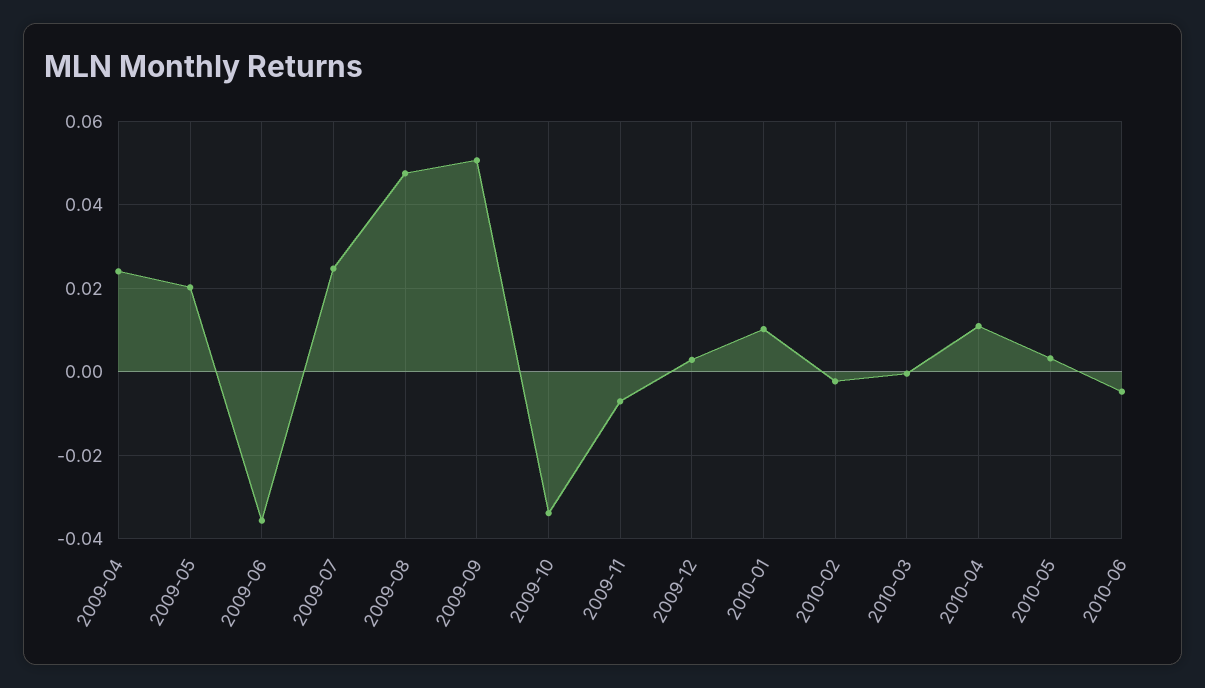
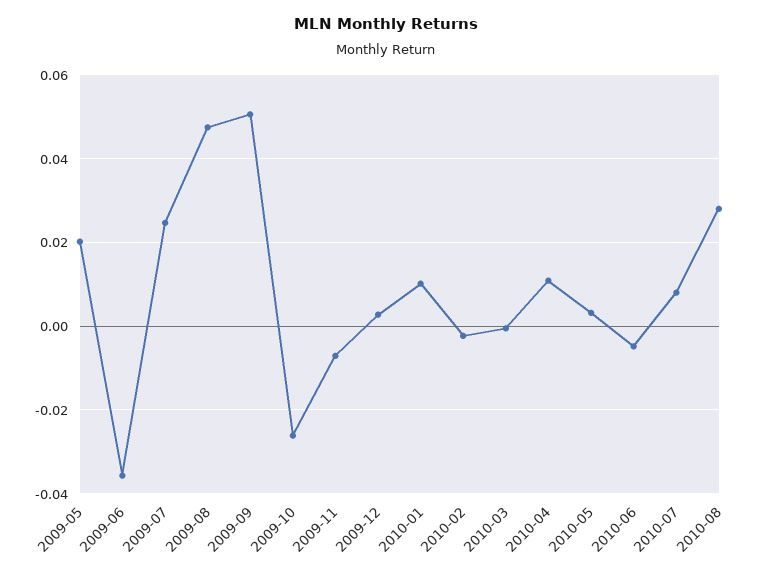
2009-04: 0.024 -> none
2009-10: -0.034 -> -0.026
2010-07: none -> 0.008
2010-08: none -> 0.028

